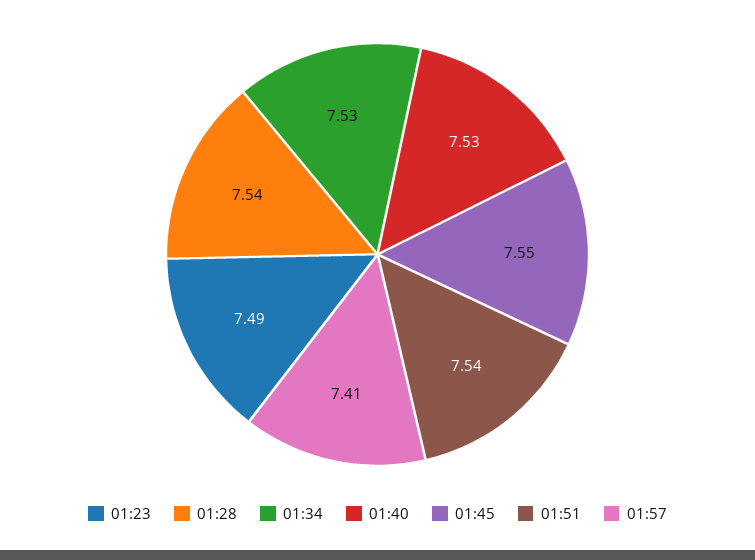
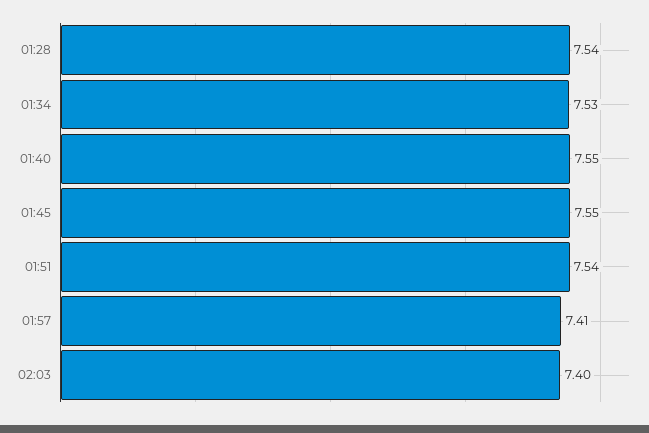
01:23: 7.49 -> none
01:40: 7.53 -> 7.55
02:03: none -> 7.4

